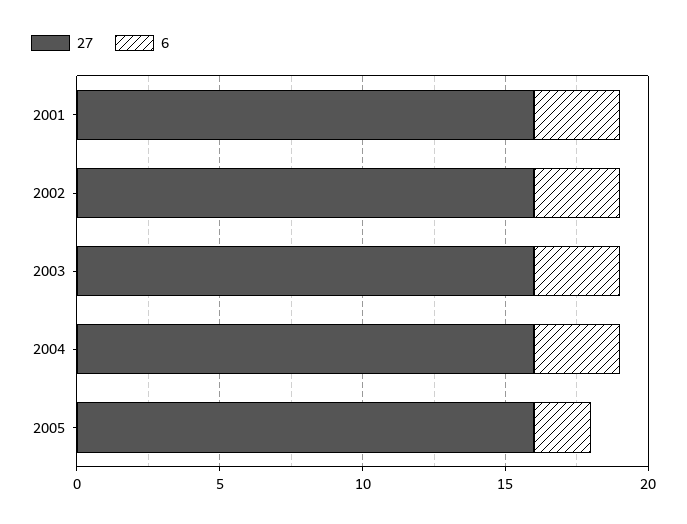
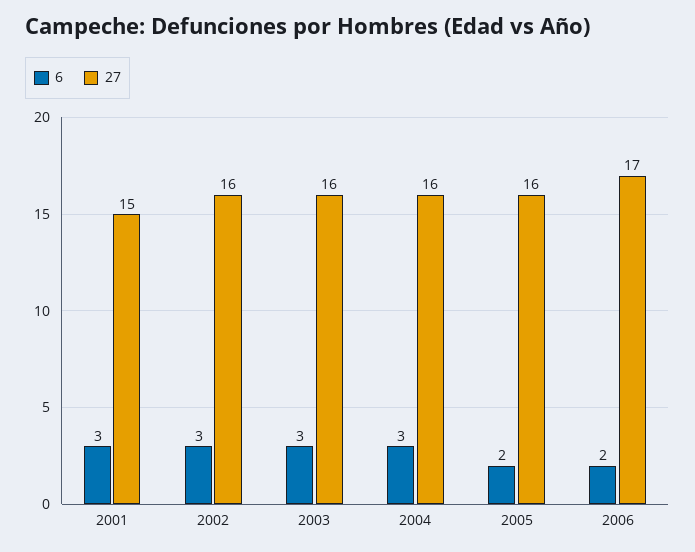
27, 2001: 16 -> 15
6, 2006: none -> 2
27, 2006: none -> 17

